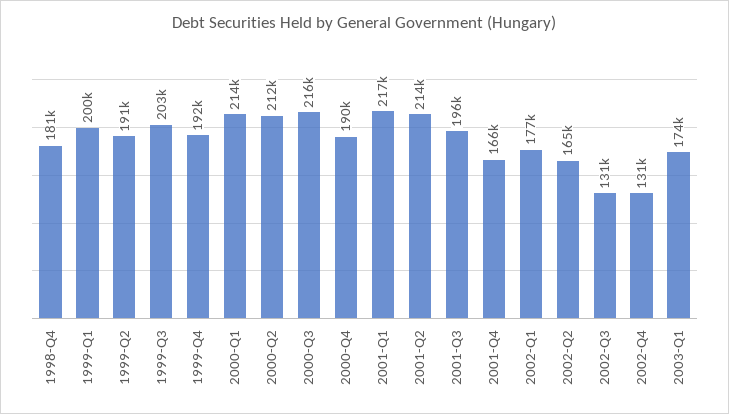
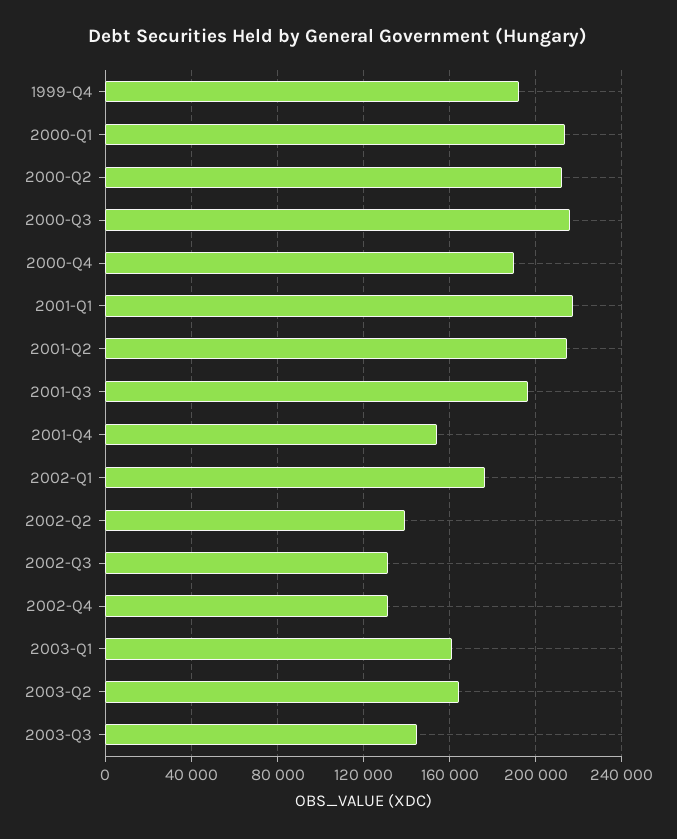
1998-Q4: 181000 -> none
1999-Q1: 200000 -> none
1999-Q2: 191000 -> none
1999-Q3: 203000 -> none
2001-Q4: 166000 -> 155000
2002-Q2: 165000 -> 140000
2003-Q1: 174000 -> 160000
2003-Q2: none -> 165000
2003-Q3: none -> 145000

